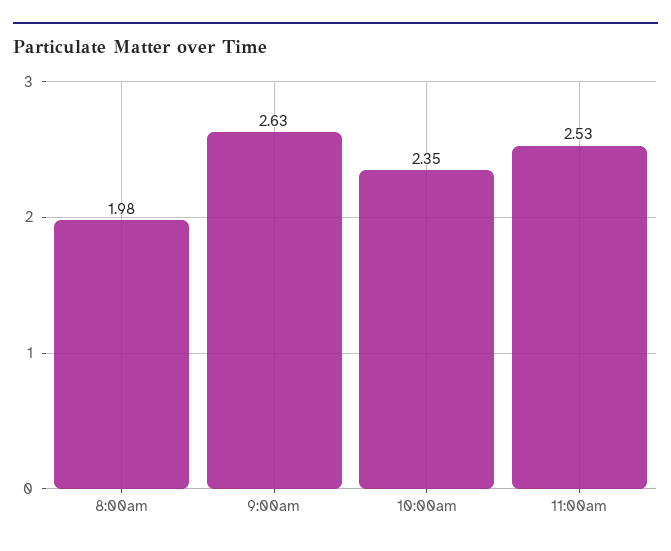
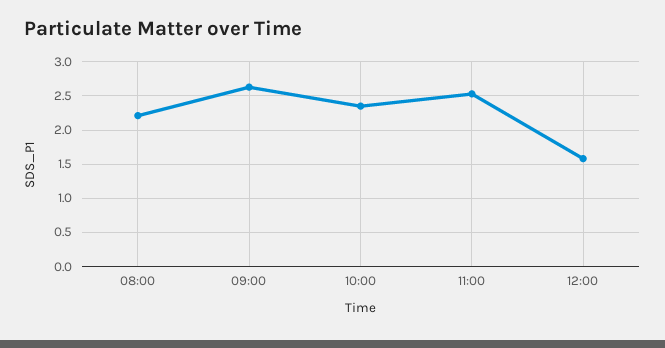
8:00am: 1.98 -> 2.2
12:00: none -> 1.6

